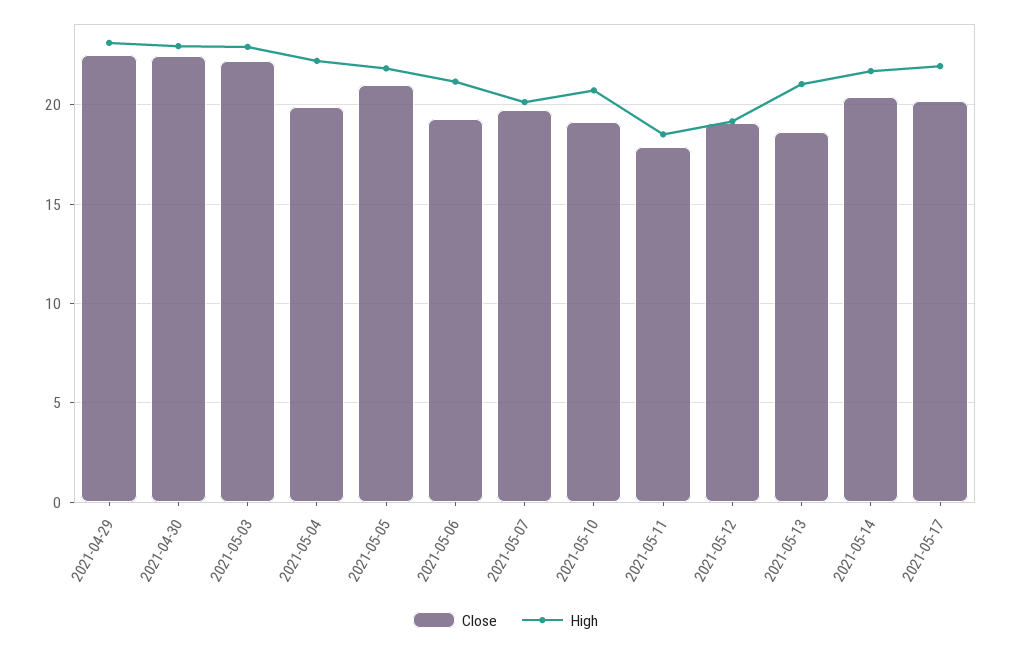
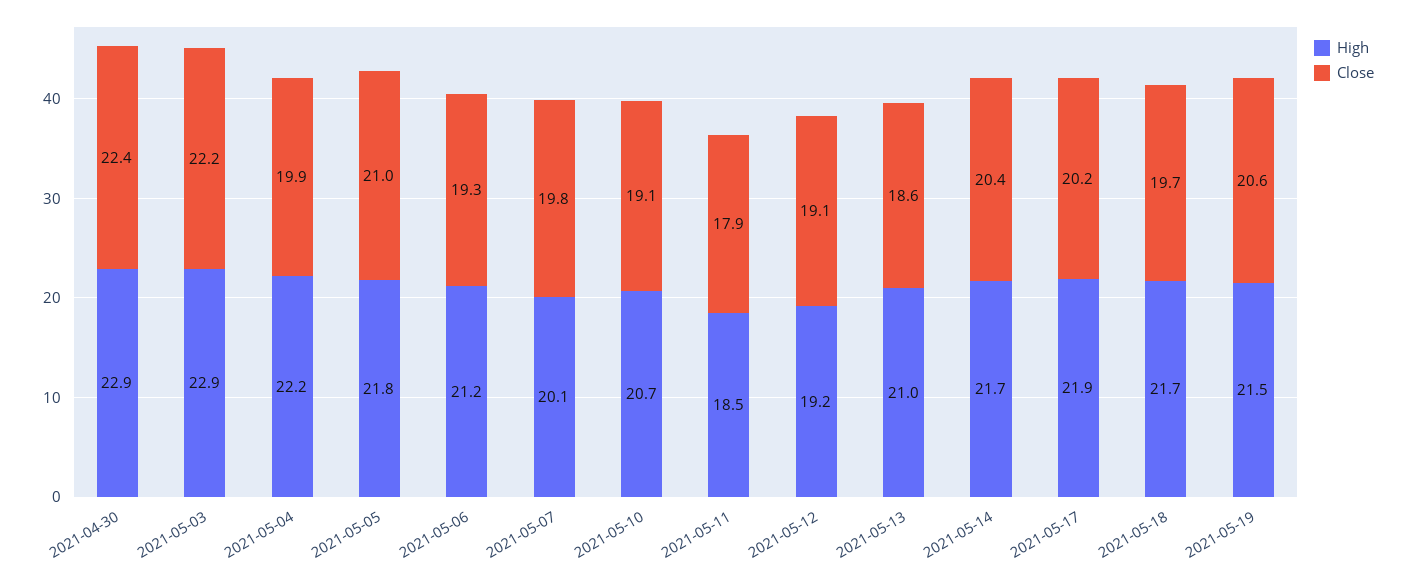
Close, 2021-04-29: 22.5 -> none
High, 2021-04-29: 23 -> none
High, 2021-05-18: none -> 21.7
Close, 2021-05-18: none -> 19.7
High, 2021-05-19: none -> 21.5
Close, 2021-05-19: none -> 20.6

